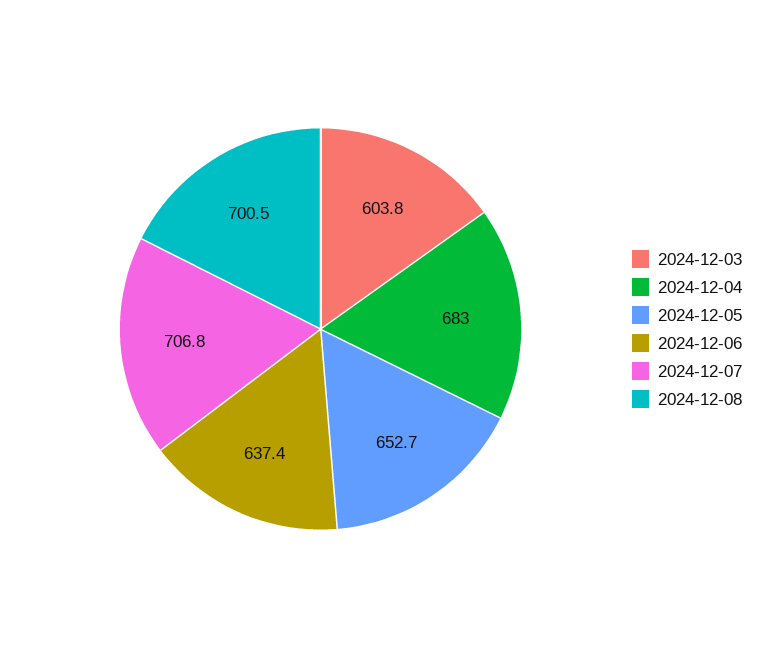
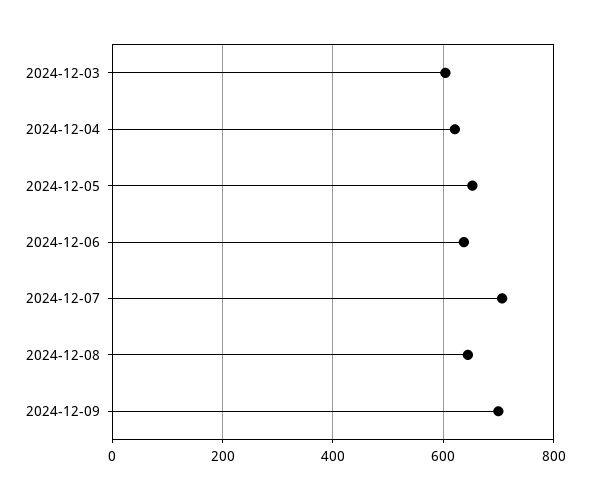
2024-12-04: 683 -> 620
2024-12-08: 700.5 -> 640
2024-12-09: none -> 700

